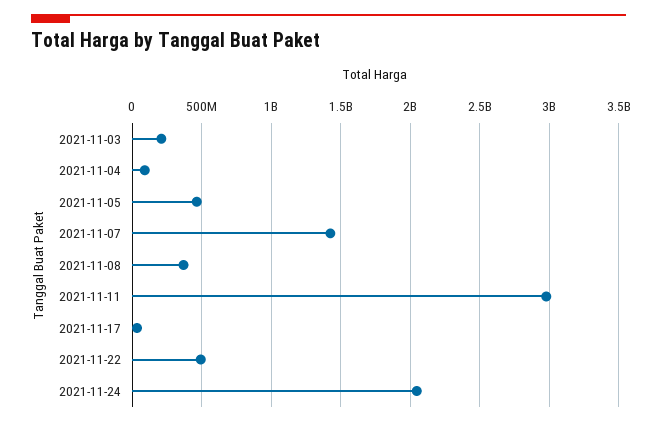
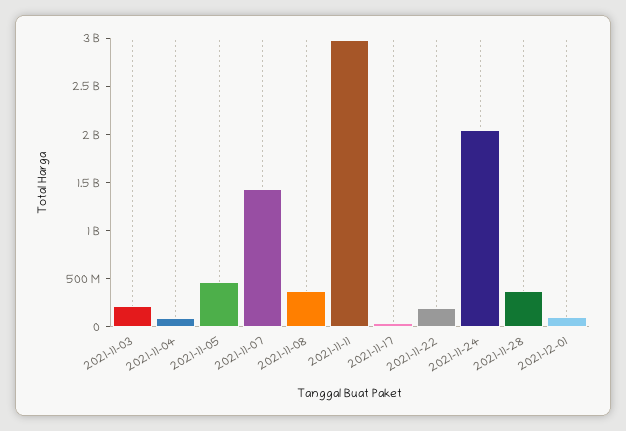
2021-11-22: 500000000 -> 200000000
2021-11-28: none -> 400000000
2021-12-01: none -> 100000000

